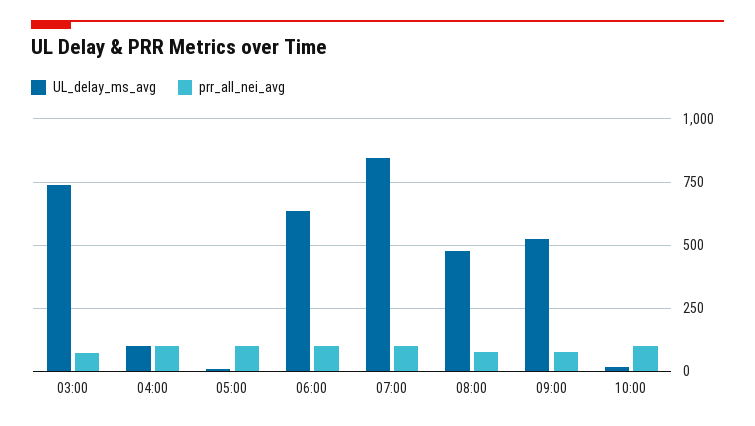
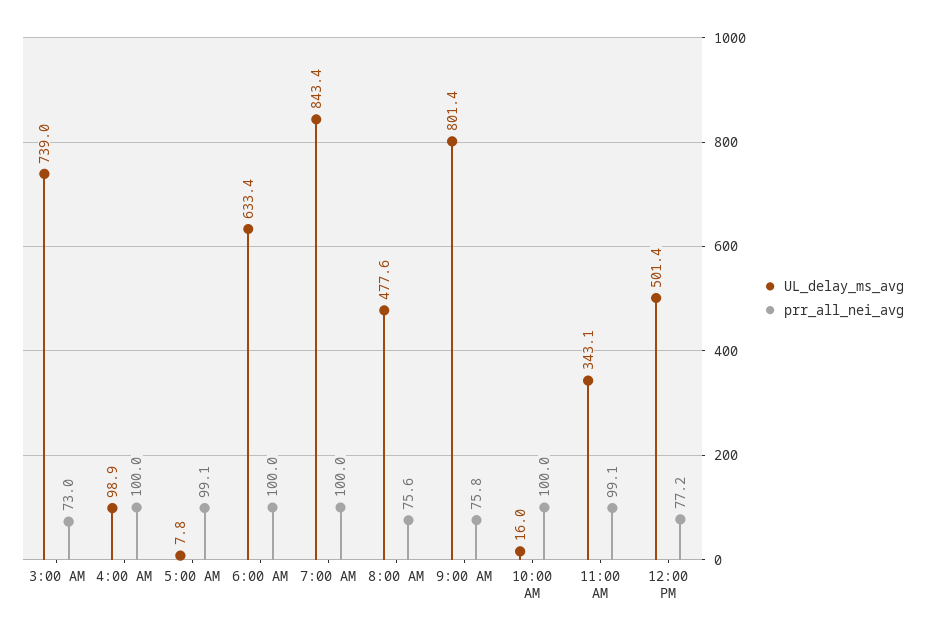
UL_delay_ms_avg, 09:00: 525 -> 801.4
UL_delay_ms_avg, 11:00 AM: none -> 343.1
prr_all_nei_avg, 11:00 AM: none -> 99.1
UL_delay_ms_avg, 12:00 PM: none -> 501.4
prr_all_nei_avg, 12:00 PM: none -> 77.2

